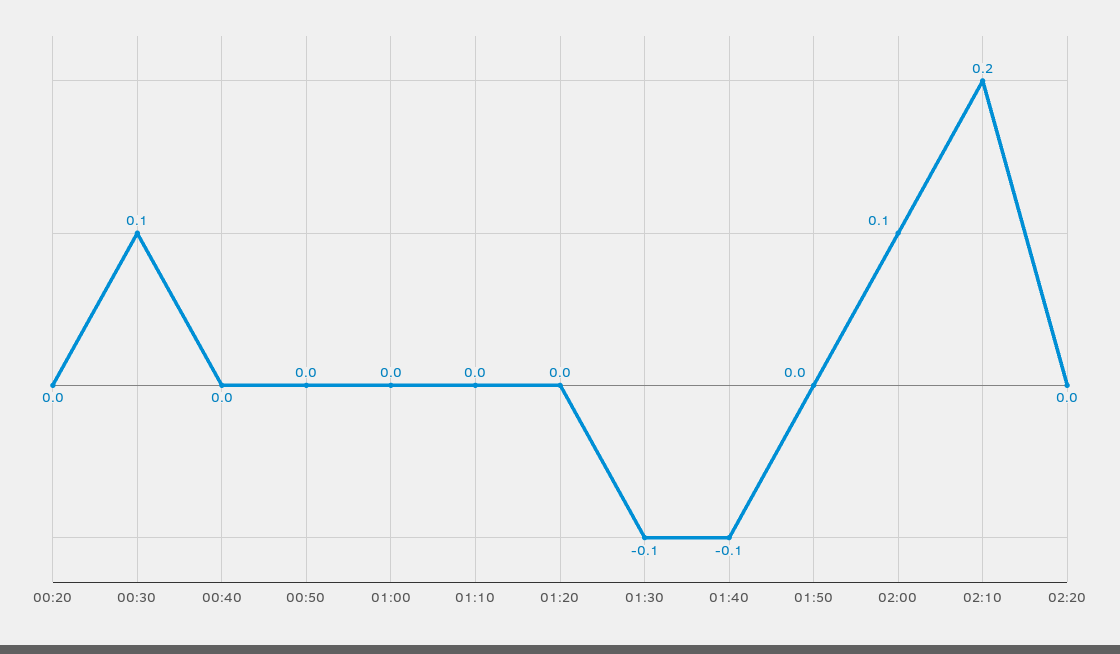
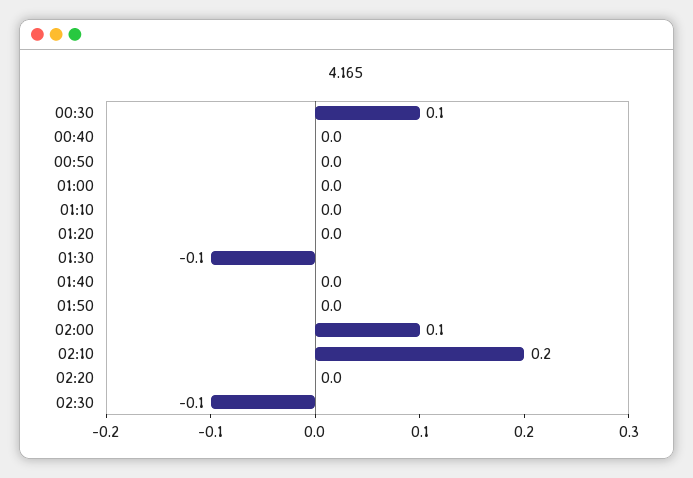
00:20: 0 -> none
01:40: -0.1 -> 0
02:30: none -> -0.1

